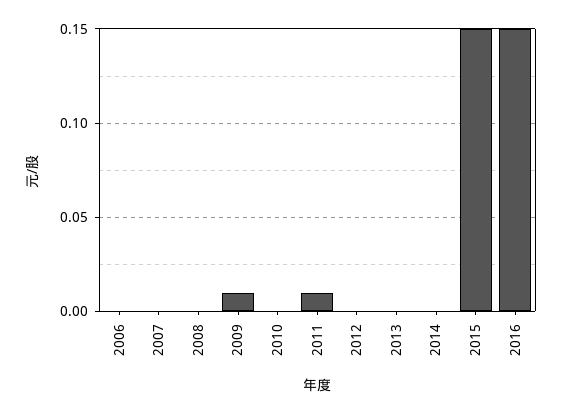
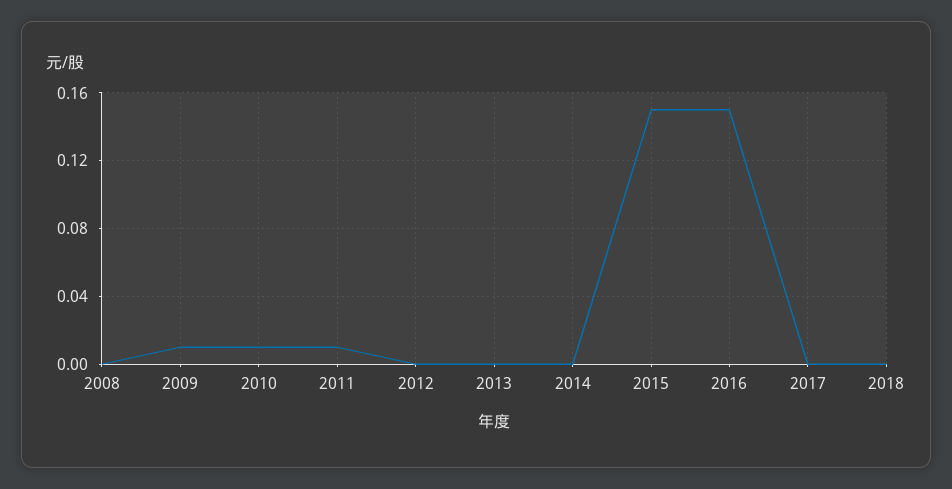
2006: 0 -> none
2007: 0 -> none
2010: 0 -> 0.01
2017: none -> 0
2018: none -> 0

